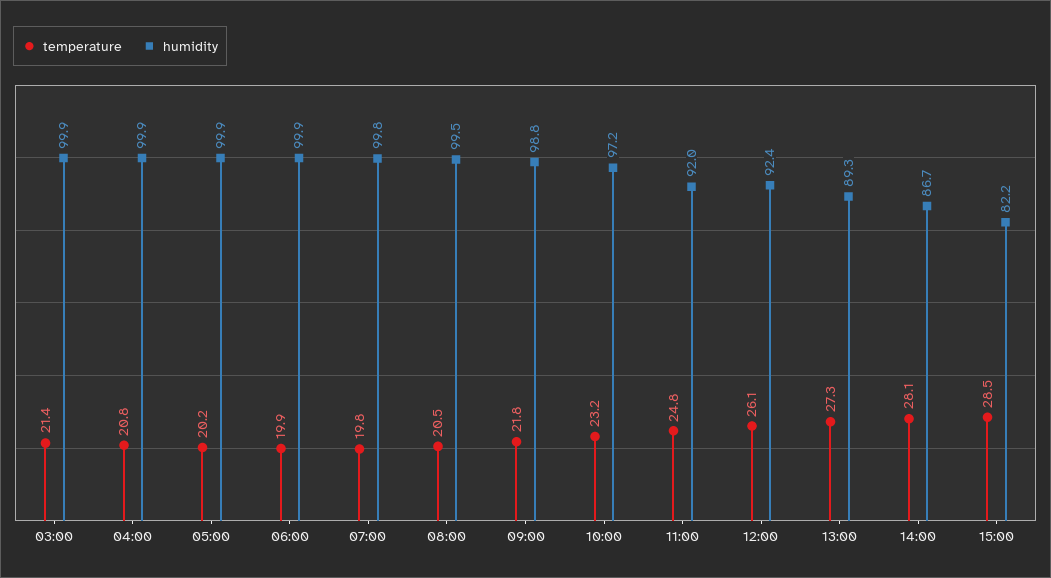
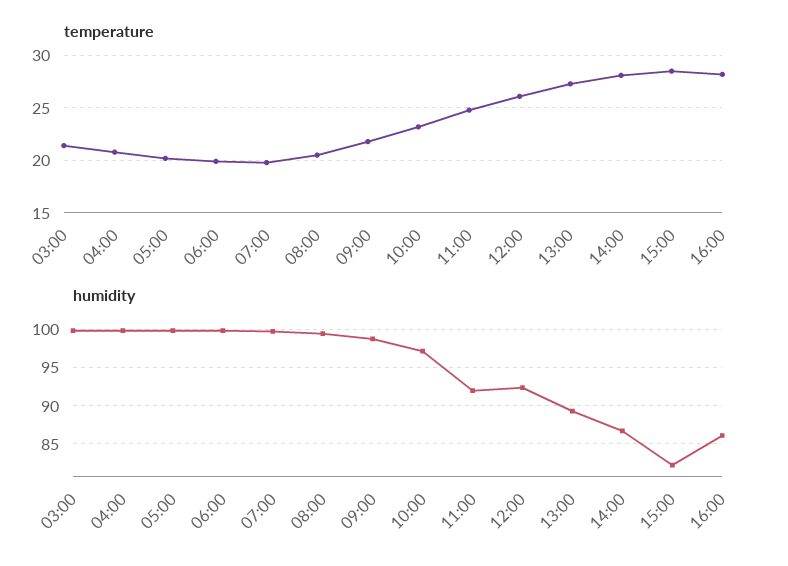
temperature, 16:00: none -> 28
humidity, 16:00: none -> 86

